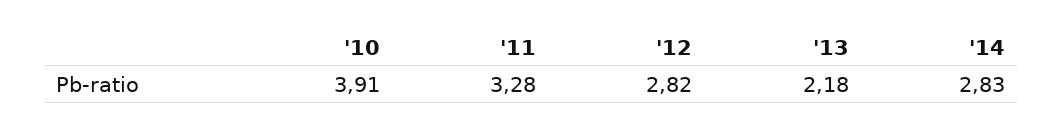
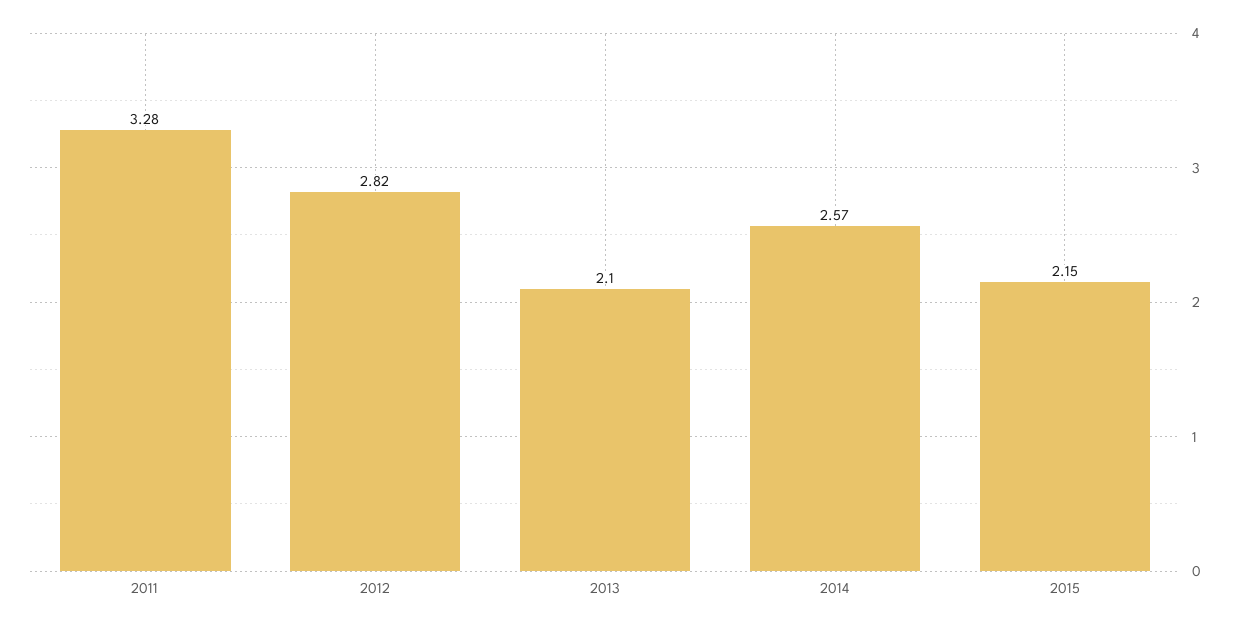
'10: 3.91 -> none
'13: 2.18 -> 2.1
'14: 2.83 -> 2.57
2015: none -> 2.15

